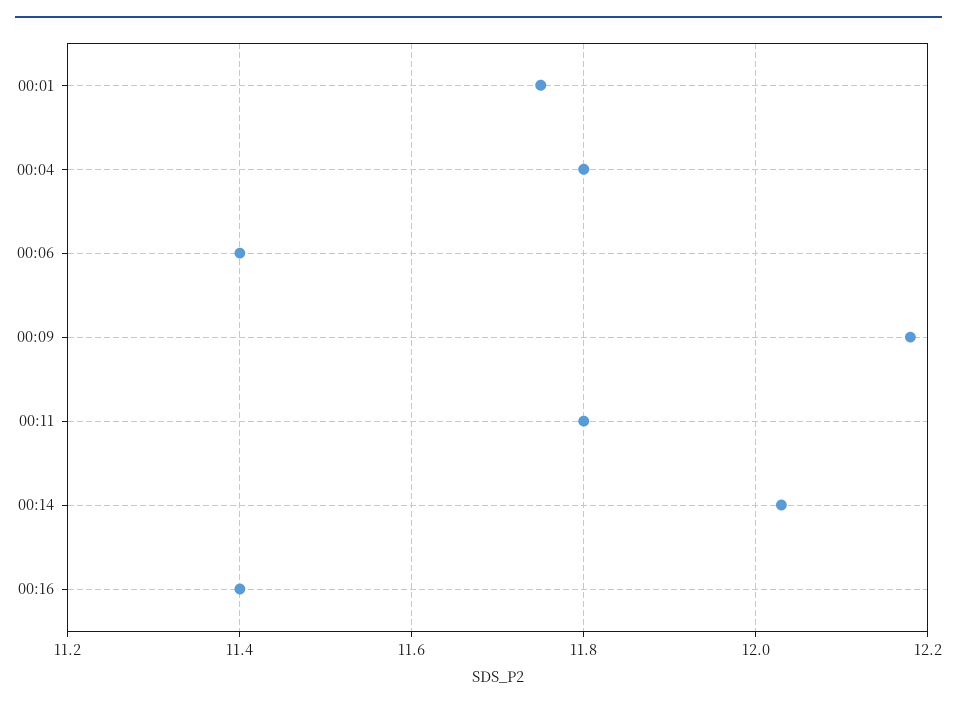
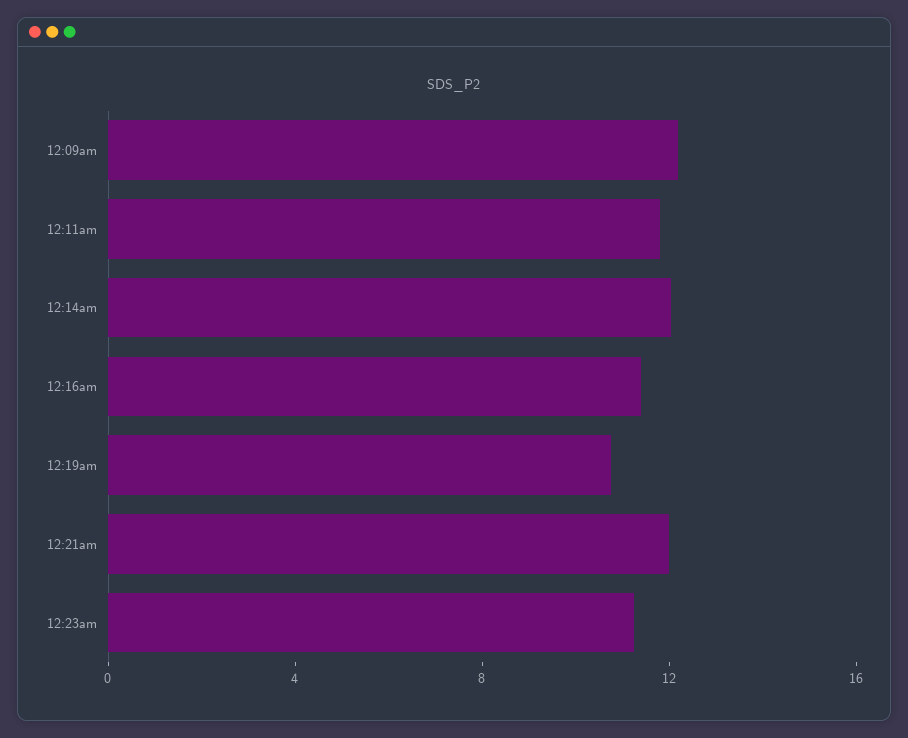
00:01: 11.75 -> none
00:04: 11.8 -> none
00:06: 11.4 -> none
12:19am: none -> 11
12:21am: none -> 12
12:23am: none -> 11

